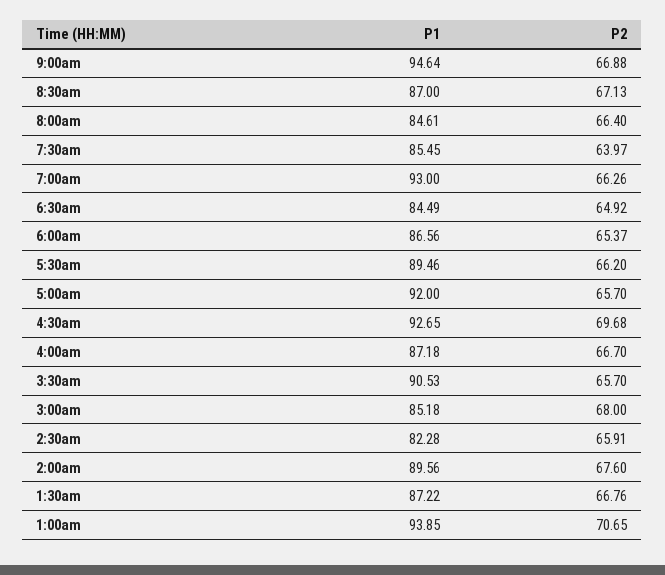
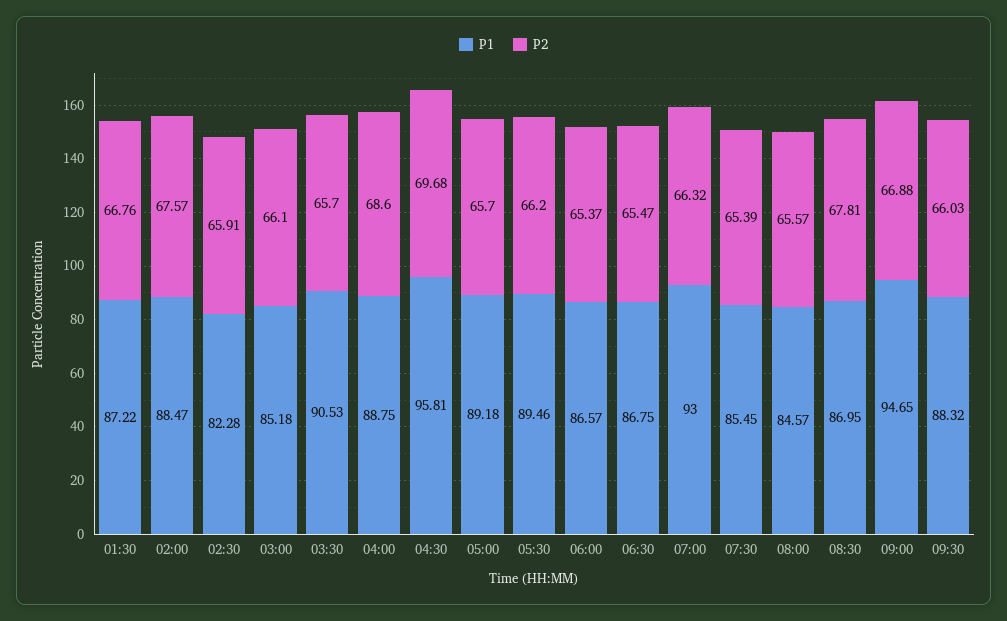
P1, 9:00am: 94.64 -> 94.65
P1, 8:30am: 87 -> 86.95
P2, 8:30am: 67.13 -> 67.81
P1, 8:00am: 84.61 -> 84.57
P2, 8:00am: 66.4 -> 65.57
P2, 7:30am: 63.97 -> 65.39
P2, 7:00am: 66.26 -> 66.32
P1, 6:30am: 84.49 -> 86.75
P2, 6:30am: 64.92 -> 65.47
P1, 6:00am: 86.56 -> 86.57
P1, 5:00am: 92 -> 89.18
P1, 4:30am: 92.65 -> 95.81
P1, 4:00am: 87.18 -> 88.75
P2, 4:00am: 66.7 -> 68.6
P2, 3:00am: 68 -> 66.1
P1, 2:00am: 89.56 -> 88.47
P2, 2:00am: 67.6 -> 67.57
P1, 1:00am: 93.85 -> none
P2, 1:00am: 70.65 -> none
P1, 09:30: none -> 88.32
P2, 09:30: none -> 66.03

